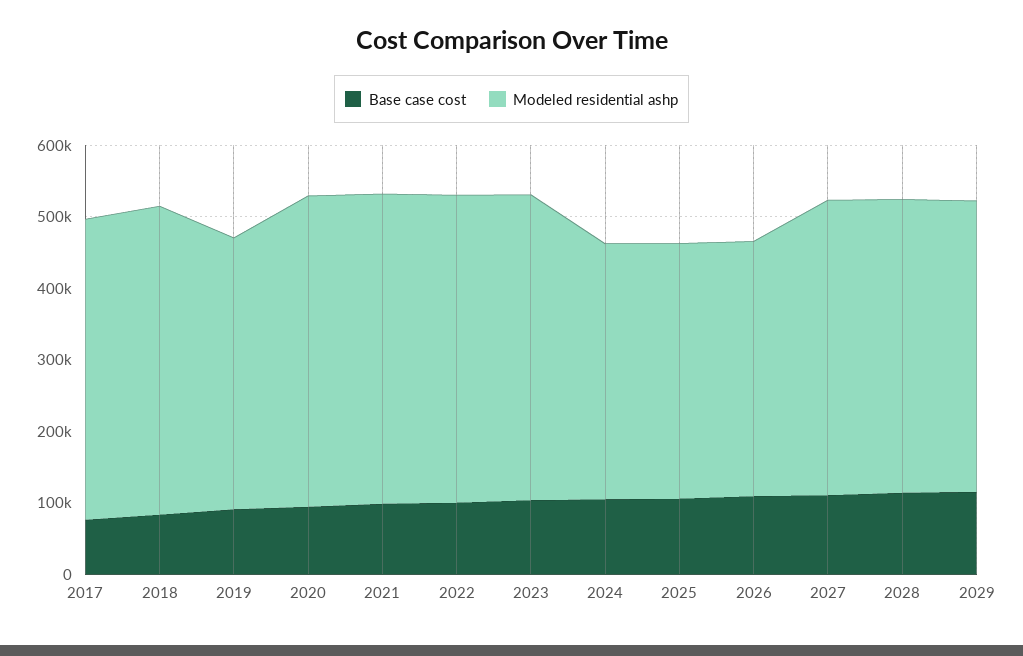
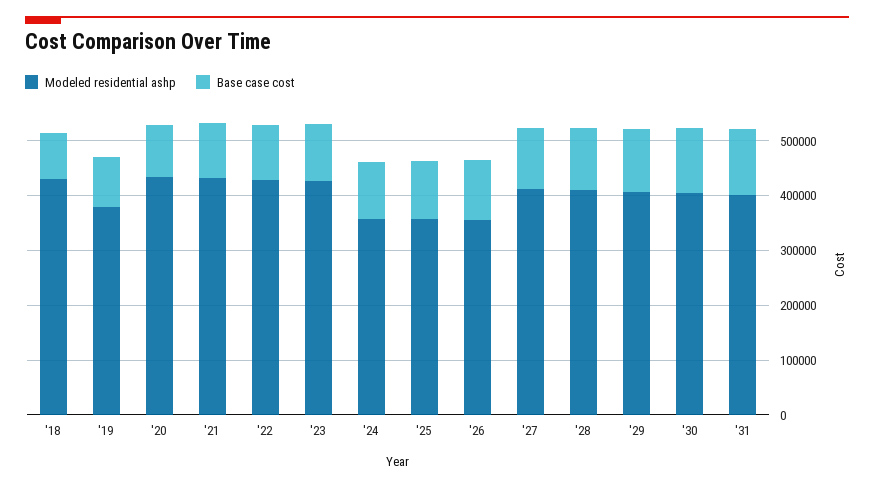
Base case cost, 2017: 80000 -> none
Modeled residential ashp, 2017: 420000 -> none
Modeled residential ashp, '30: none -> 400000
Base case cost, '30: none -> 120000
Modeled residential ashp, '31: none -> 400000
Base case cost, '31: none -> 120000

